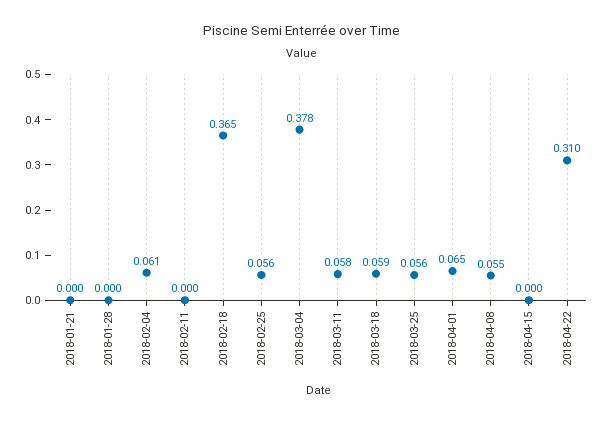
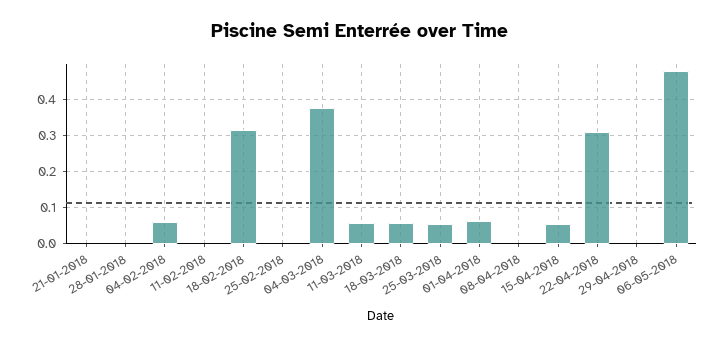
2018-02-18: 0.365 -> 0.32
2018-02-25: 0.056 -> 0
2018-04-08: 0.055 -> 0
2018-04-15: 0 -> 0.06
29-04-2018: none -> 0
06-05-2018: none -> 0.48

